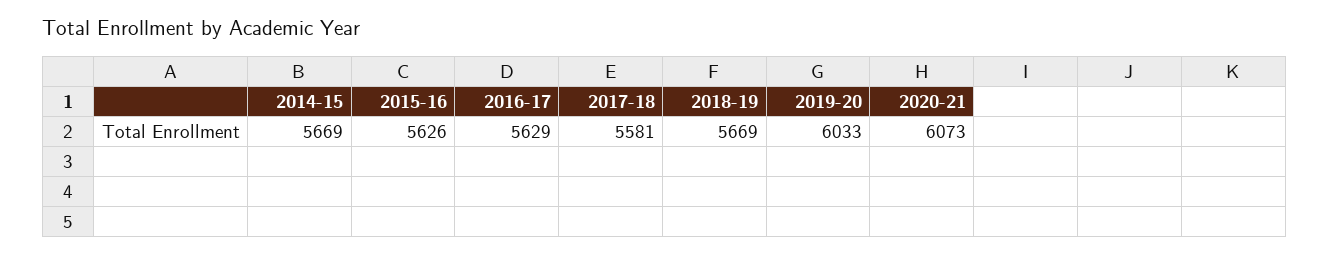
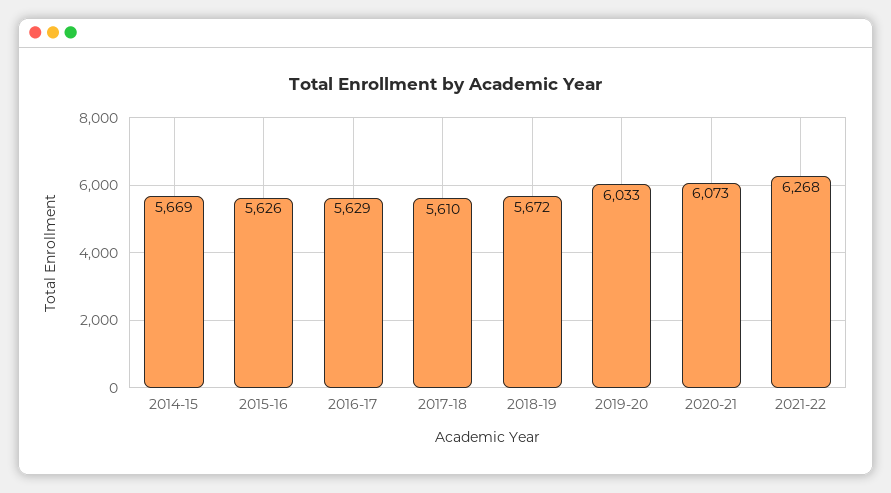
2017-18: 5581 -> 5610
2018-19: 5669 -> 5672
2021-22: none -> 6268

